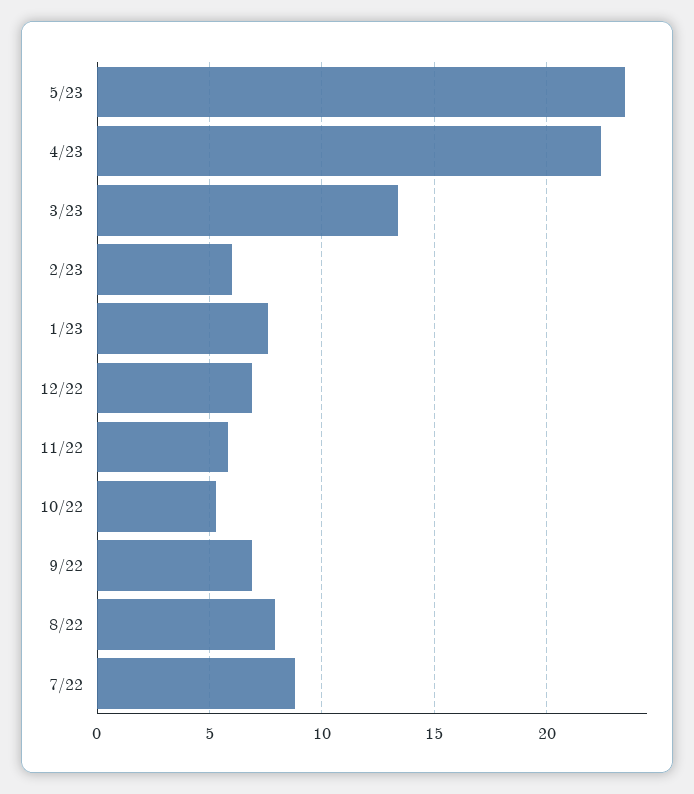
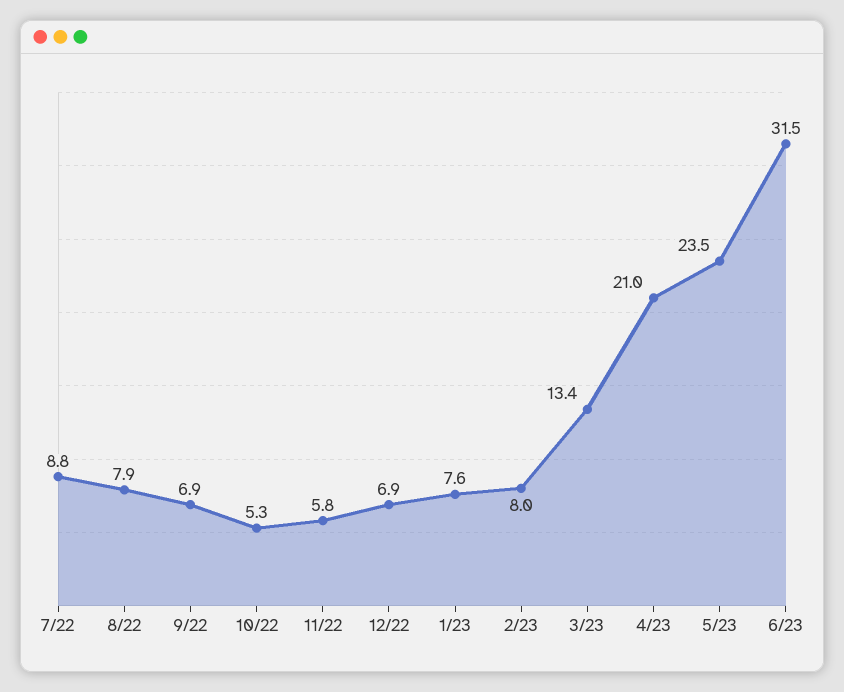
4/23: 22.5 -> 21
2/23: 6 -> 8
6/23: none -> 31.5

